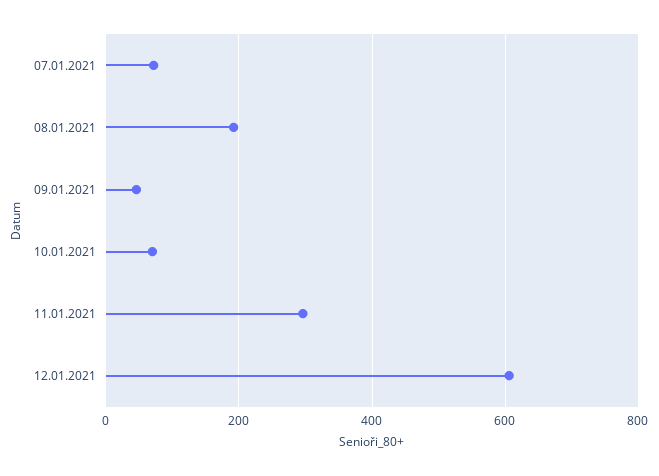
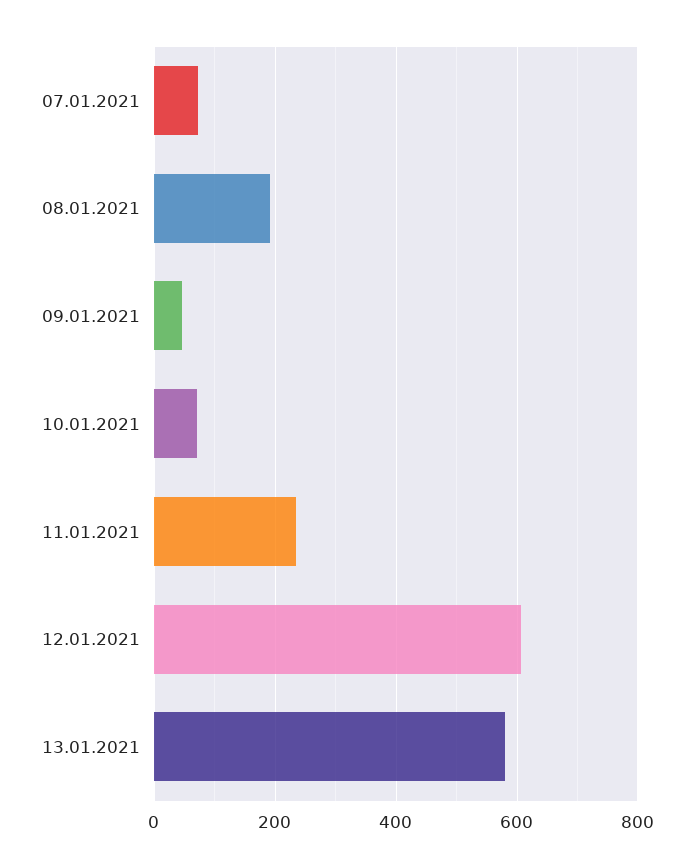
11.01.2021: 300 -> 240
13.01.2021: none -> 580

